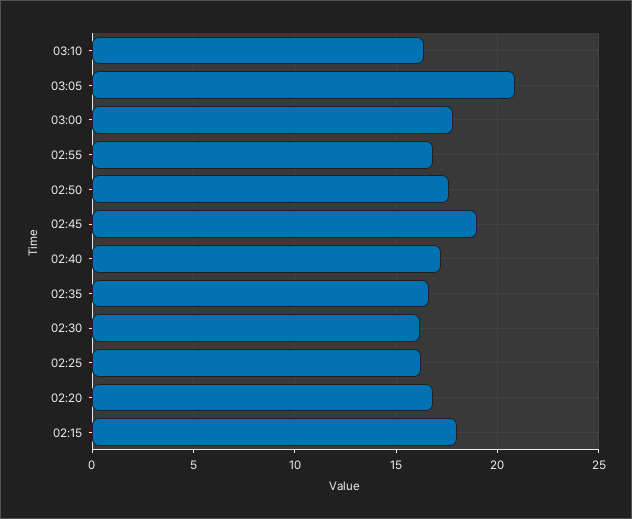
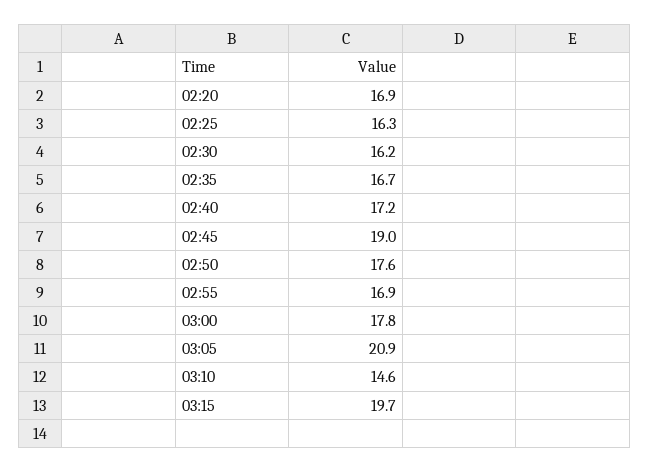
03:10: 16.5 -> 14.6
02:15: 18 -> none
03:15: none -> 19.7

